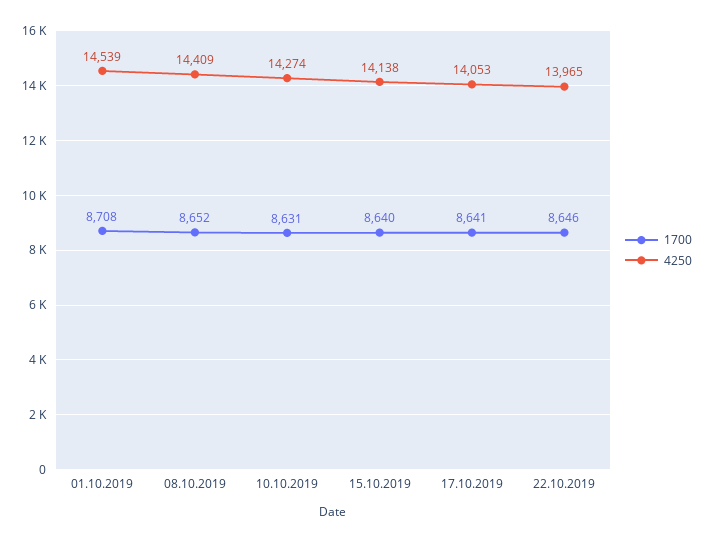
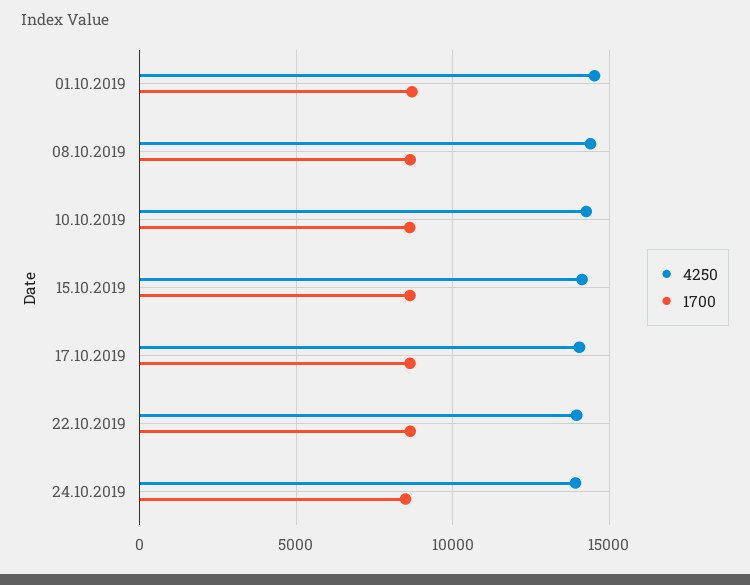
4250, 24.10.2019: none -> 14000
1700, 24.10.2019: none -> 8500

